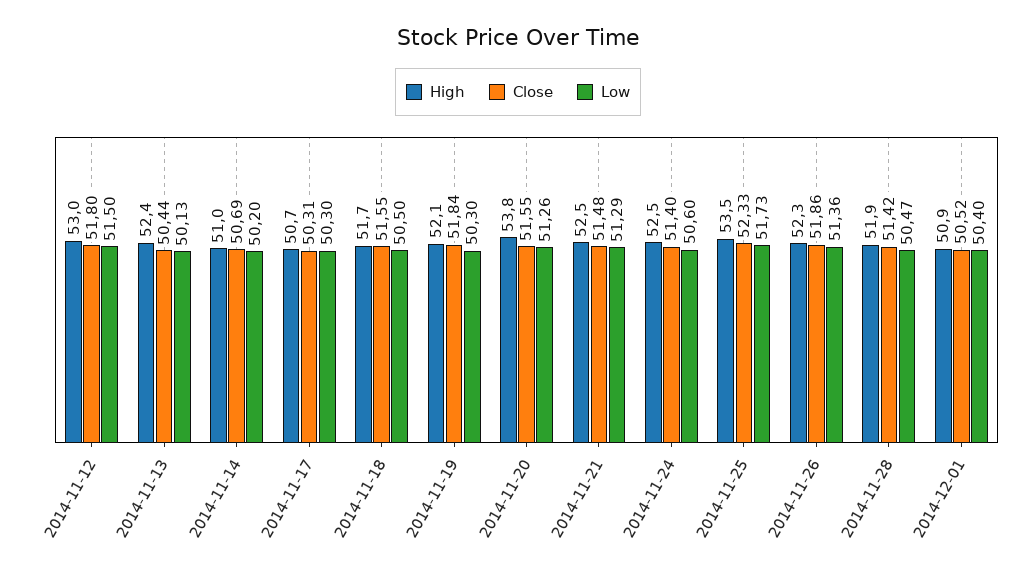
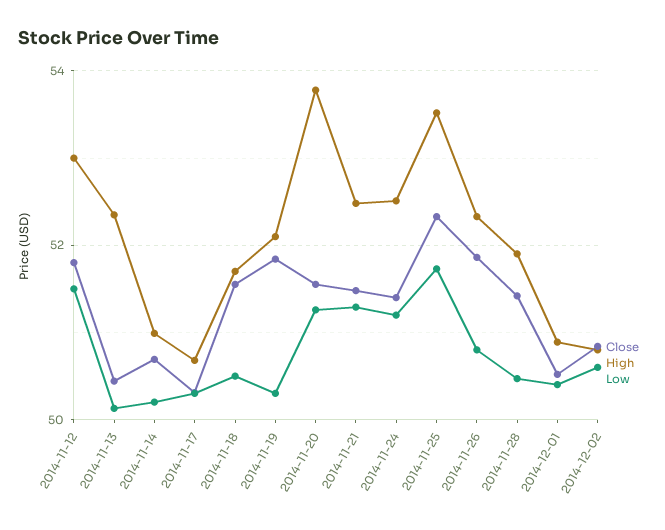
Low, 2014-11-24: 50.6 -> 51.2
Low, 2014-11-26: 51.36 -> 50.8
Close, 2014-12-02: none -> 50.8
High, 2014-12-02: none -> 50.8
Low, 2014-12-02: none -> 50.6

